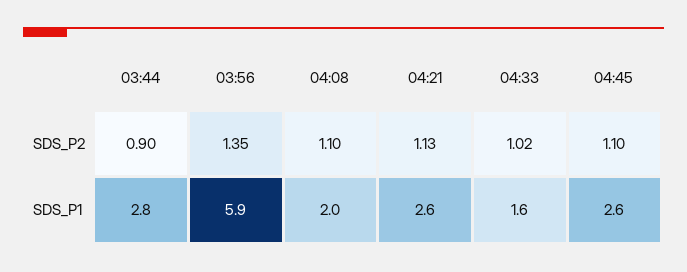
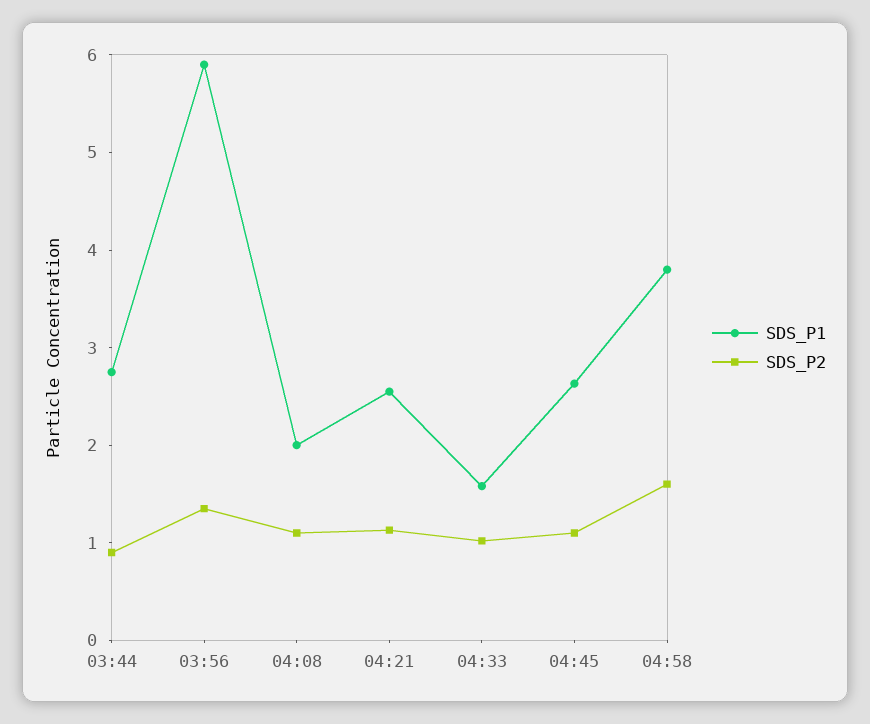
SDS_P1, 04:58: none -> 3.8
SDS_P2, 04:58: none -> 1.6

